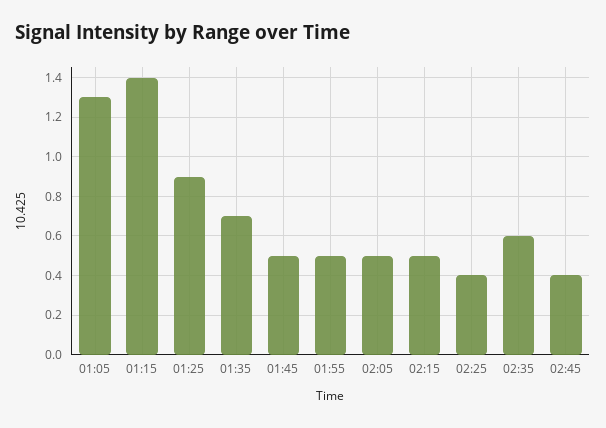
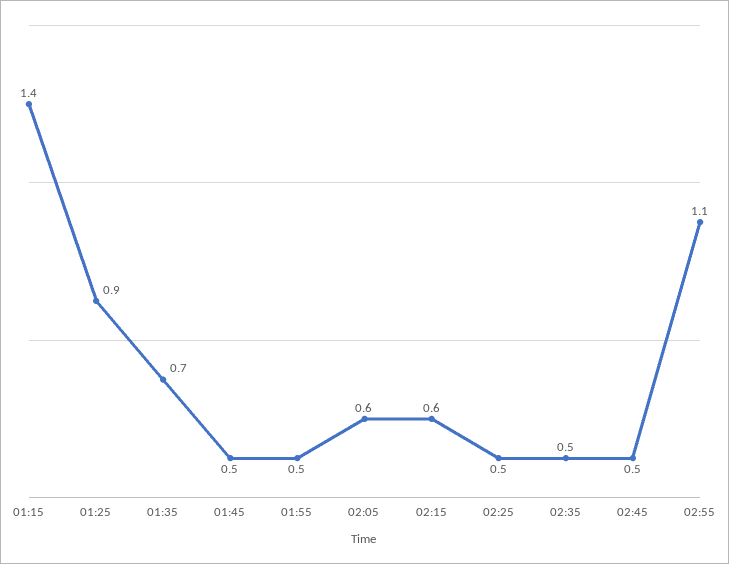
01:05: 1.3 -> none
02:05: 0.5 -> 0.6
02:15: 0.5 -> 0.6
02:25: 0.4 -> 0.5
02:35: 0.6 -> 0.5
02:45: 0.4 -> 0.5
02:55: none -> 1.1

